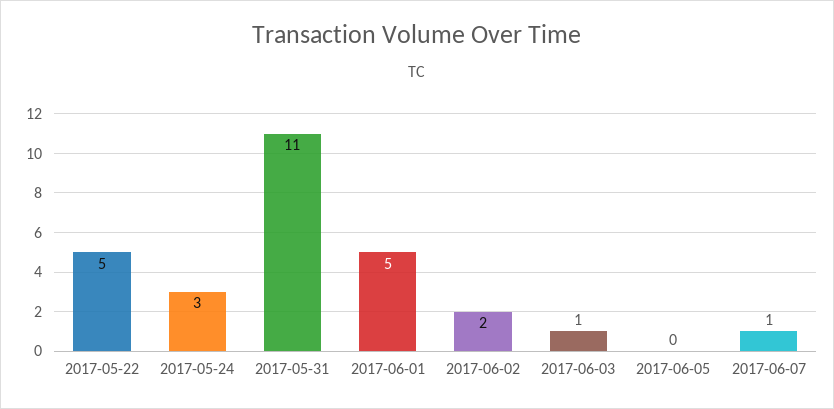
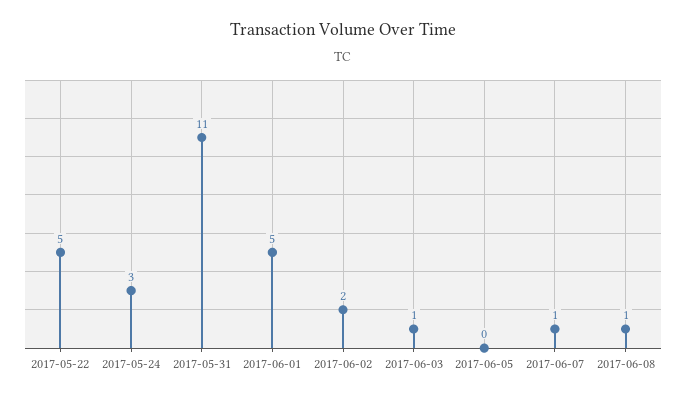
2017-06-08: none -> 1

